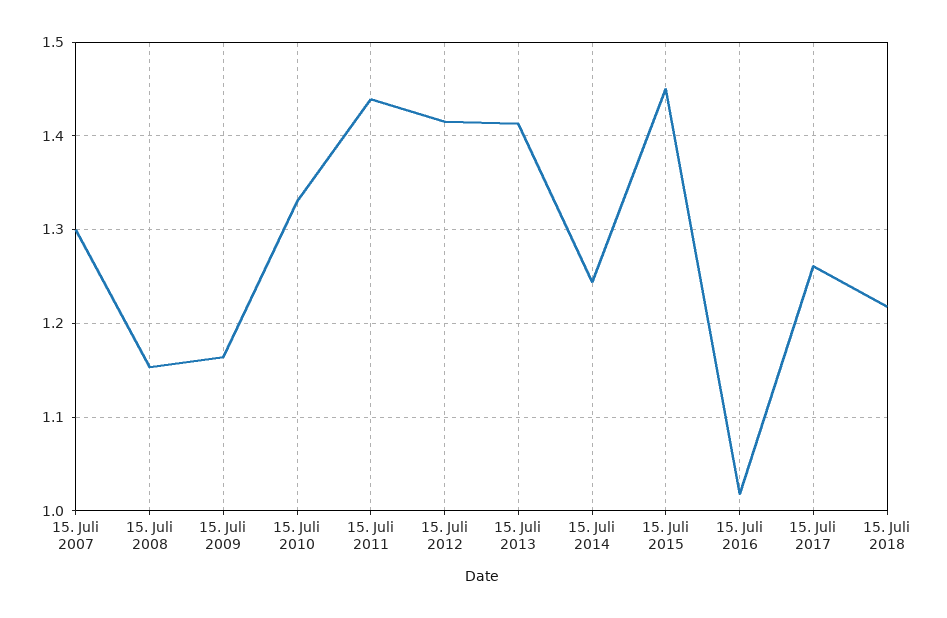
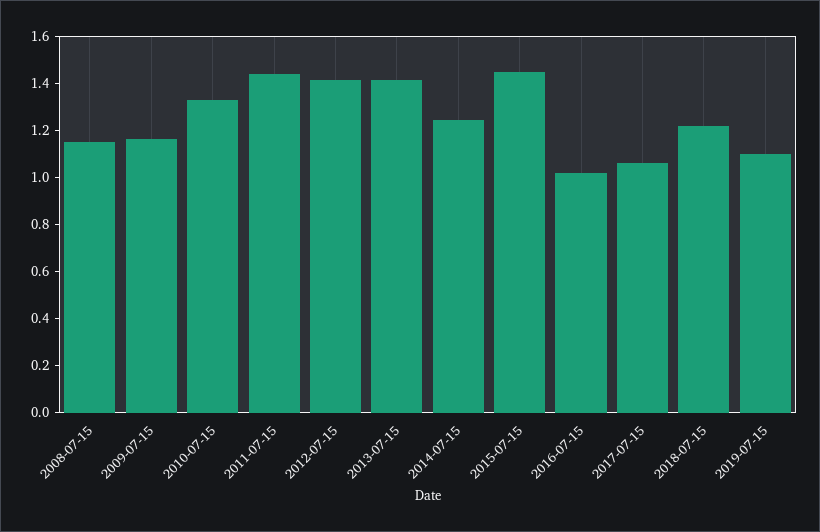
15. Juli 2007: 1.3 -> none
15. Juli 2017: 1.26 -> 1.05
2019-07-15: none -> 1.1

